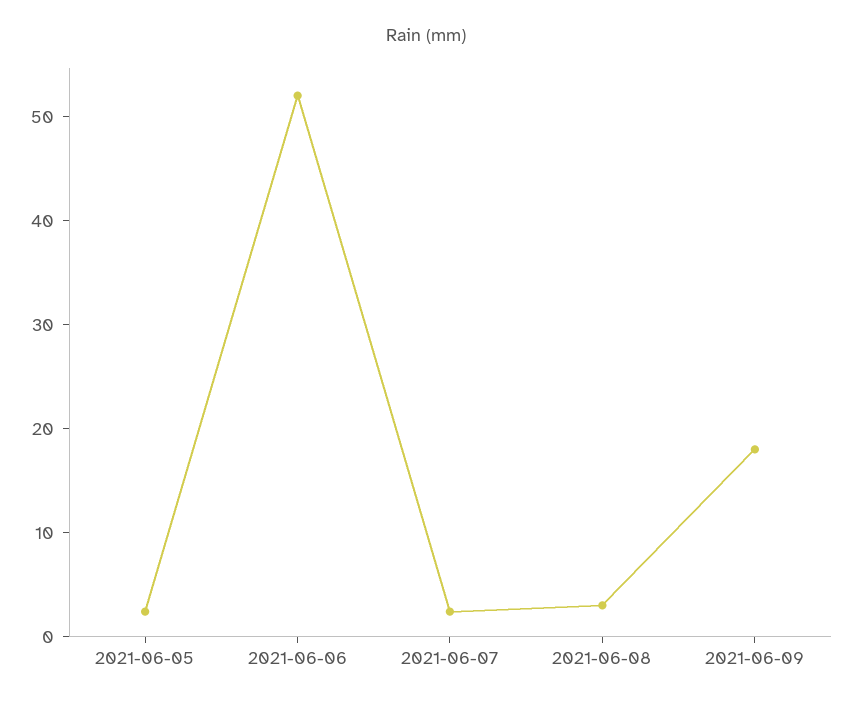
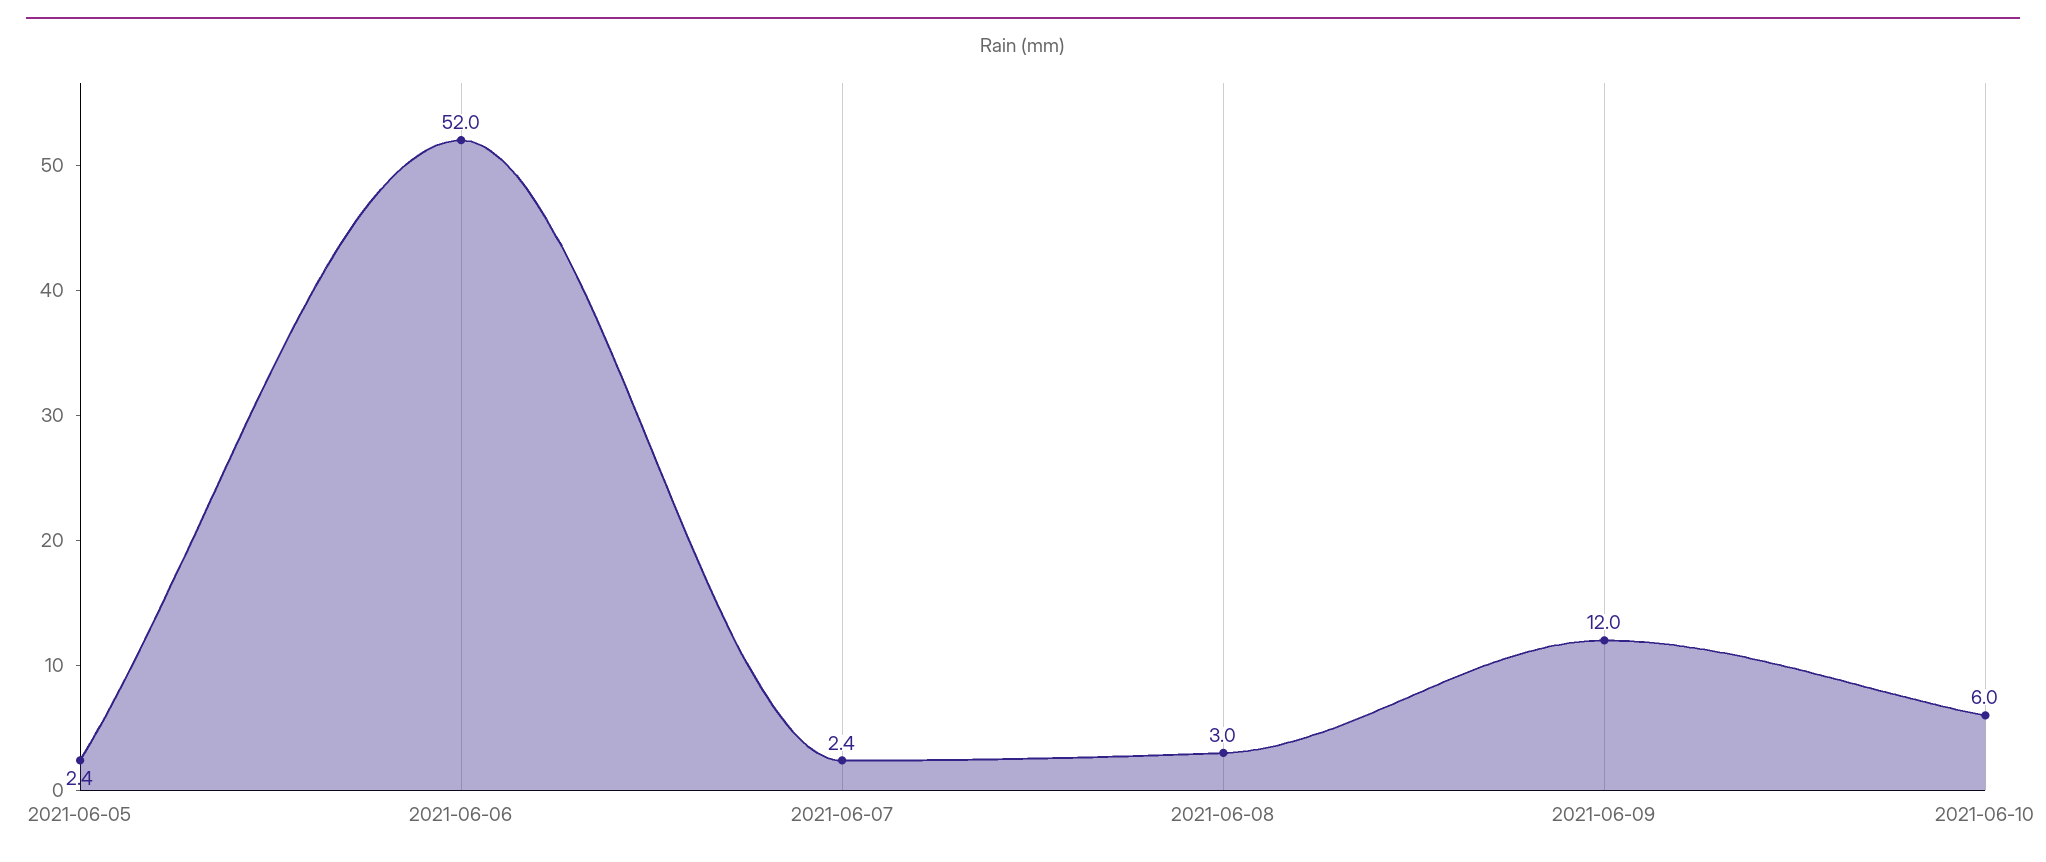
2021-06-09: 18 -> 12
2021-06-10: none -> 6

